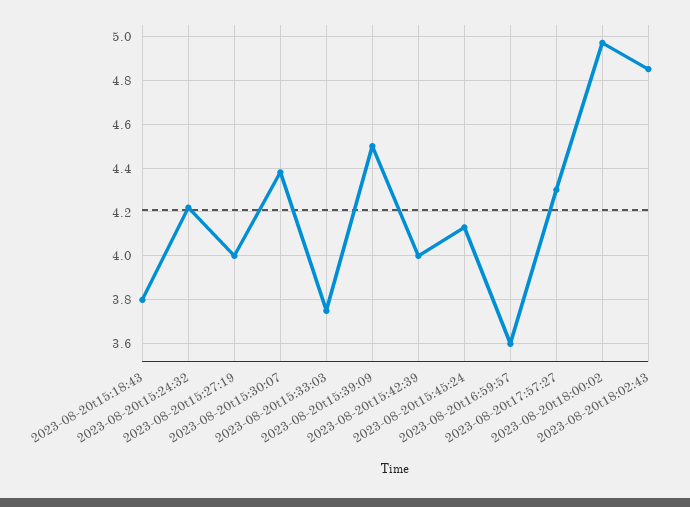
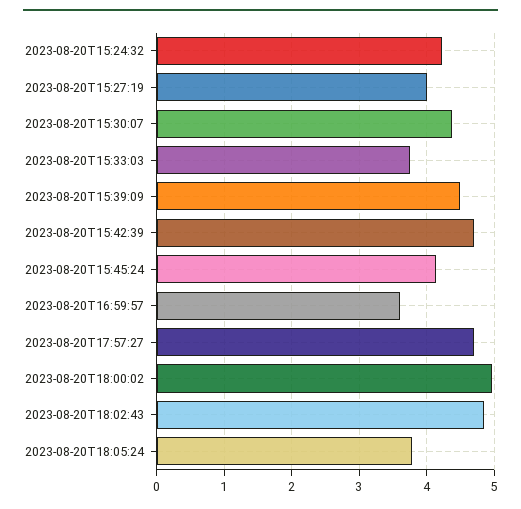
2023-08-20t15:18:43: 3.8 -> none
2023-08-20t15:42:39: 4 -> 4.7
2023-08-20t17:57:27: 4.3 -> 4.7
2023-08-20T18:05:24: none -> 3.8

